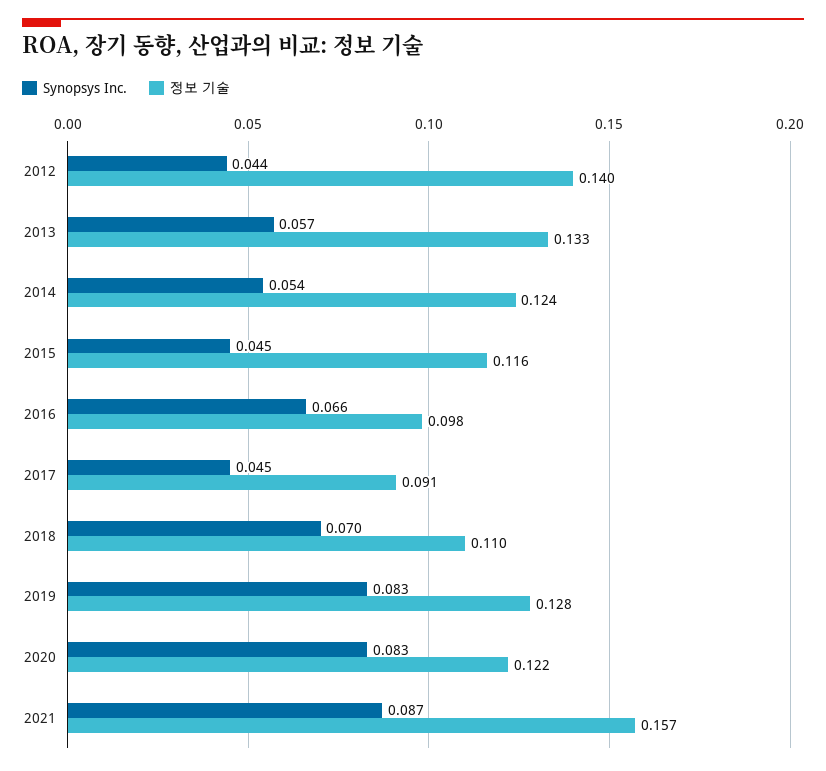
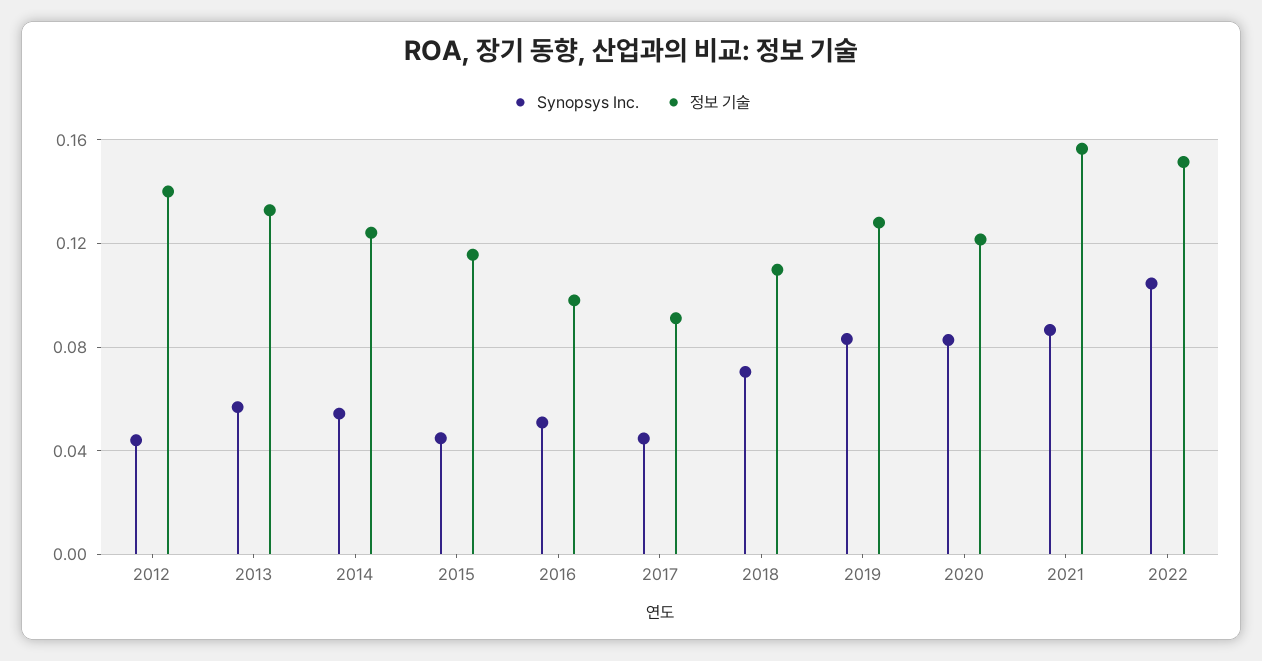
Synopsys Inc., 2016: 0.066 -> 0.05
Synopsys Inc., 2022: none -> 0.105
정보 기술, 2022: none -> 0.15

